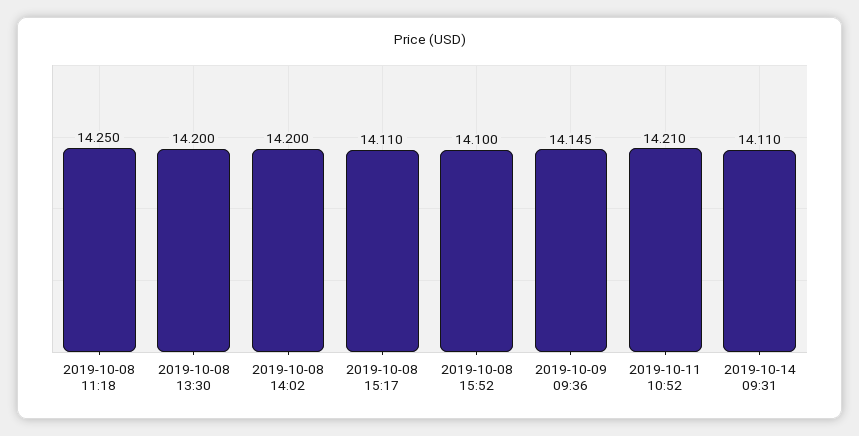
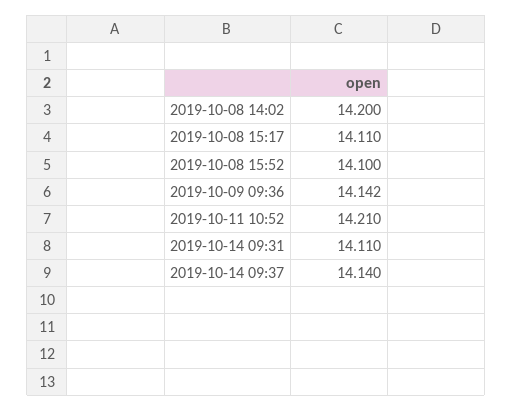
2019-10-08 11:18: 14.25 -> none
2019-10-08 13:30: 14.2 -> none
2019-10-09 09:36: 14.145 -> 14.142
2019-10-14 09:37: none -> 14.14

